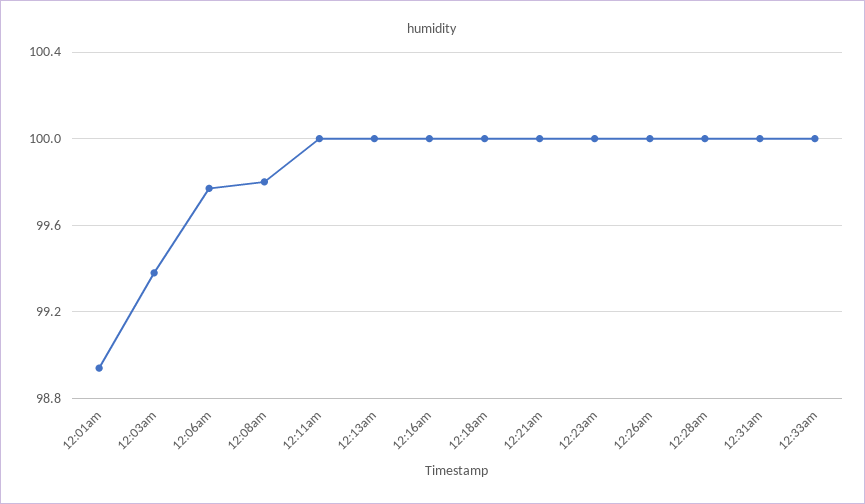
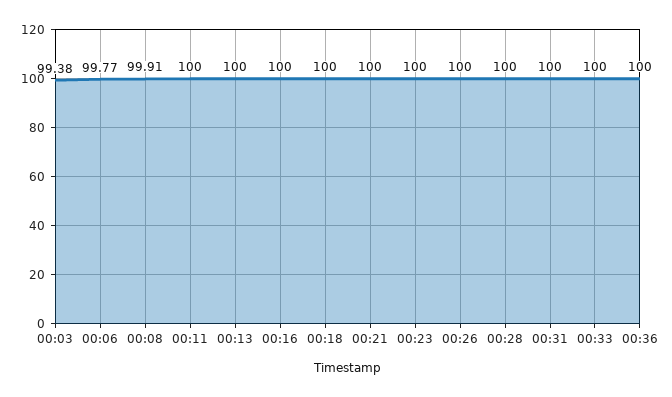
12:01am: 98.95 -> none
12:08am: 99.8 -> 99.91
00:36: none -> 100

